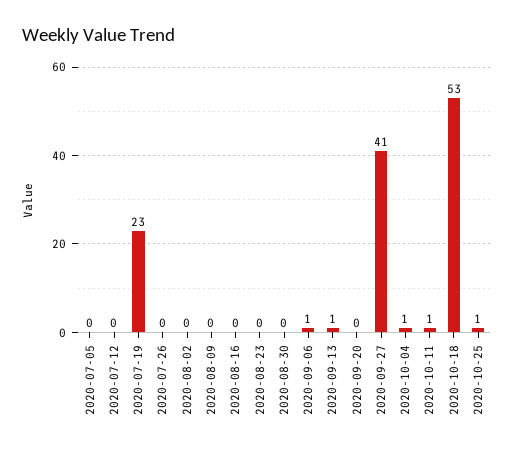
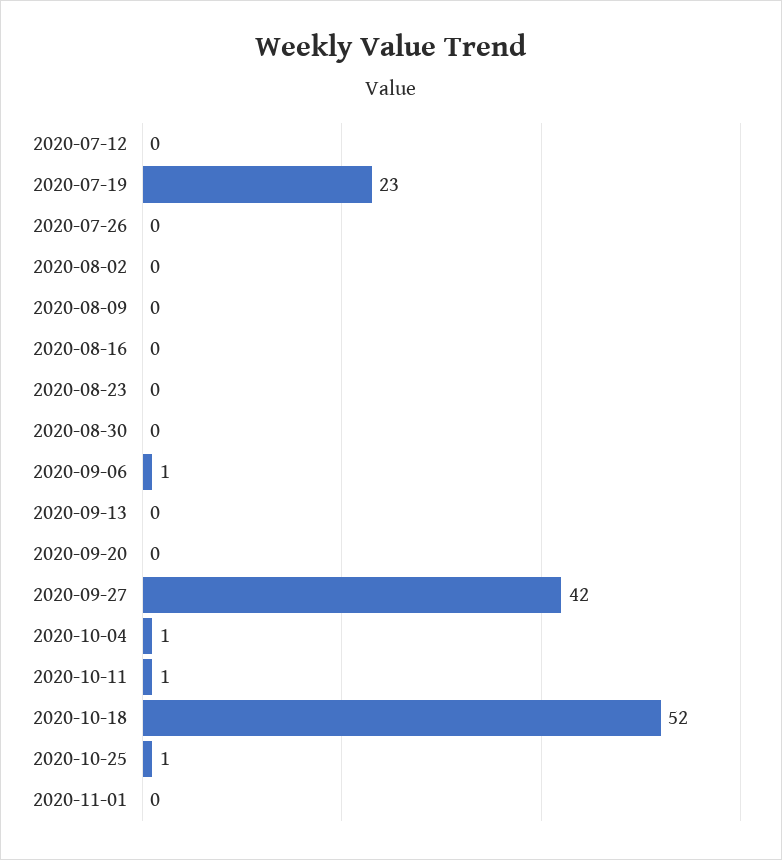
2020-07-05: 0 -> none
2020-09-13: 1 -> 0
2020-09-27: 41 -> 42
2020-10-18: 53 -> 52
2020-11-01: none -> 0

